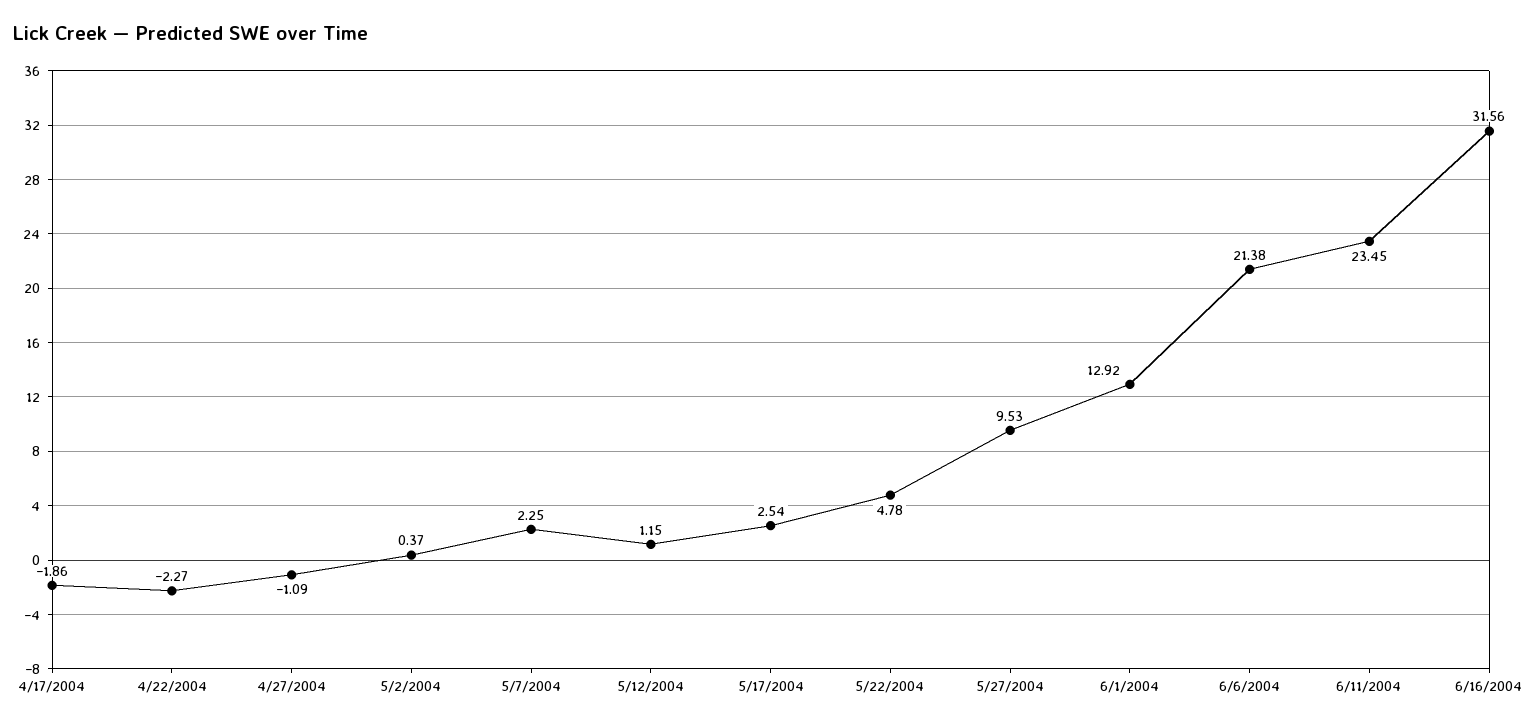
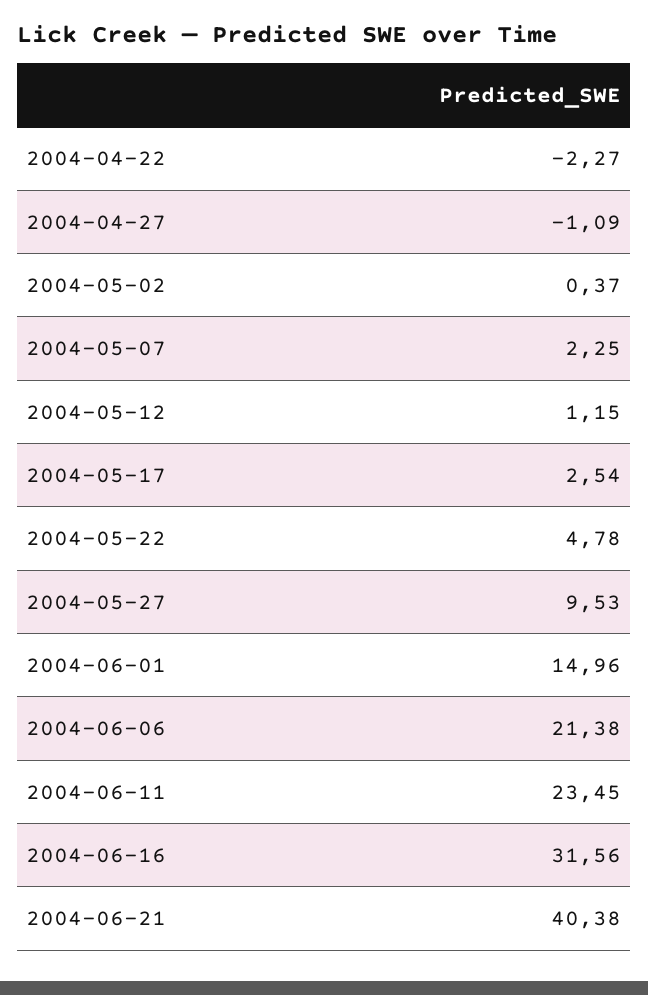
4/17/2004: -1.86 -> none
6/1/2004: 12.92 -> 14.96
2004-06-21: none -> 40.38

